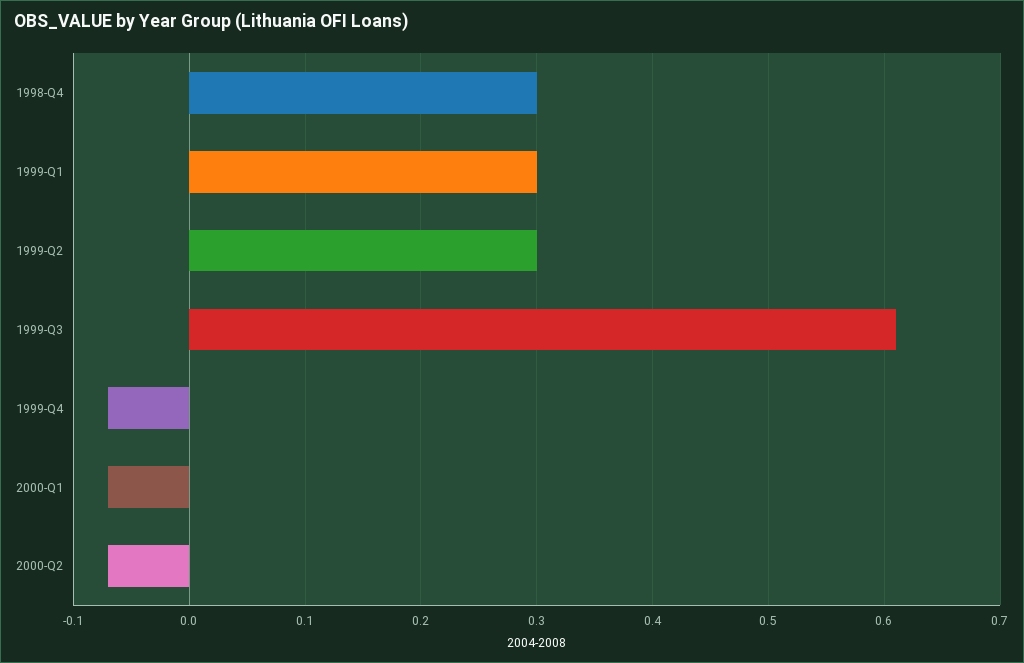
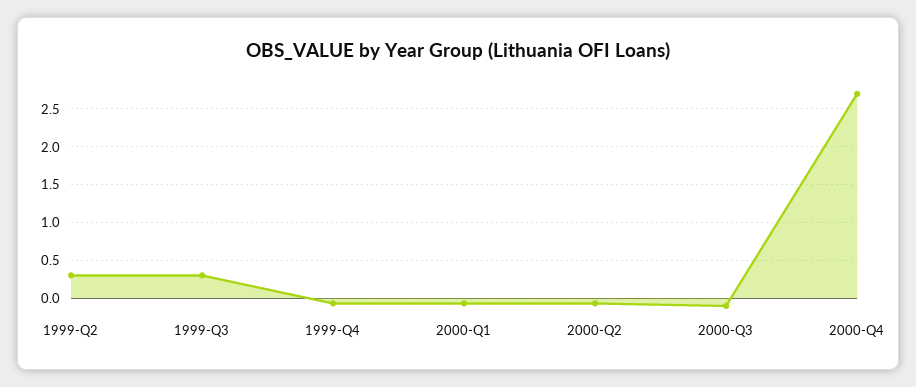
1998-Q4: 0.3 -> none
1999-Q1: 0.3 -> none
1999-Q3: 0.61 -> 0.3
2000-Q3: none -> -0.1
2000-Q4: none -> 2.7

